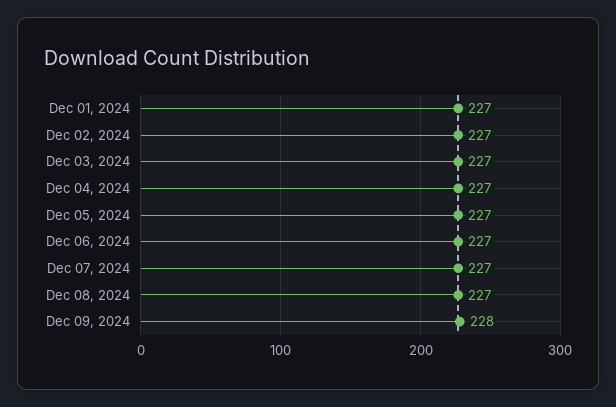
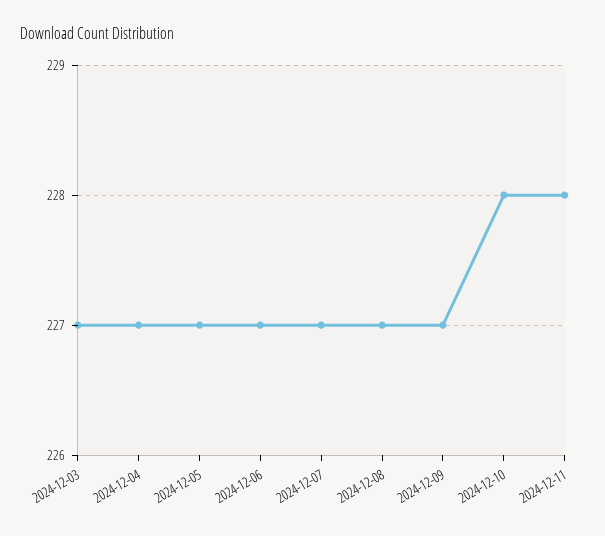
Dec 01, 2024: 227 -> none
Dec 02, 2024: 227 -> none
Dec 09, 2024: 228 -> 227
2024-12-10: none -> 228
2024-12-11: none -> 228

